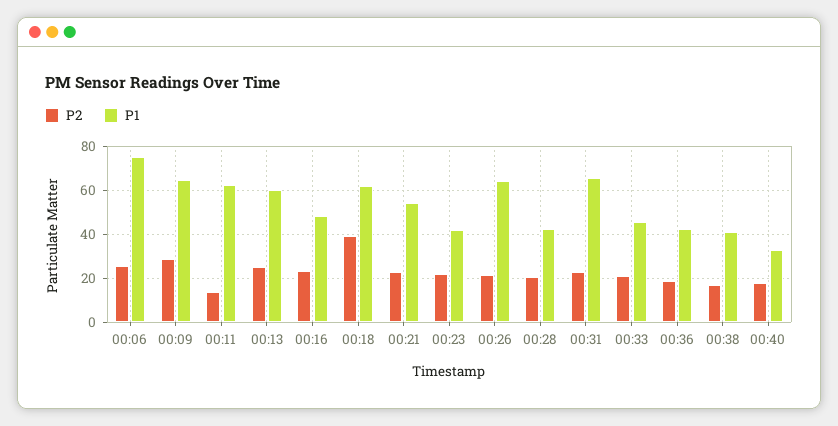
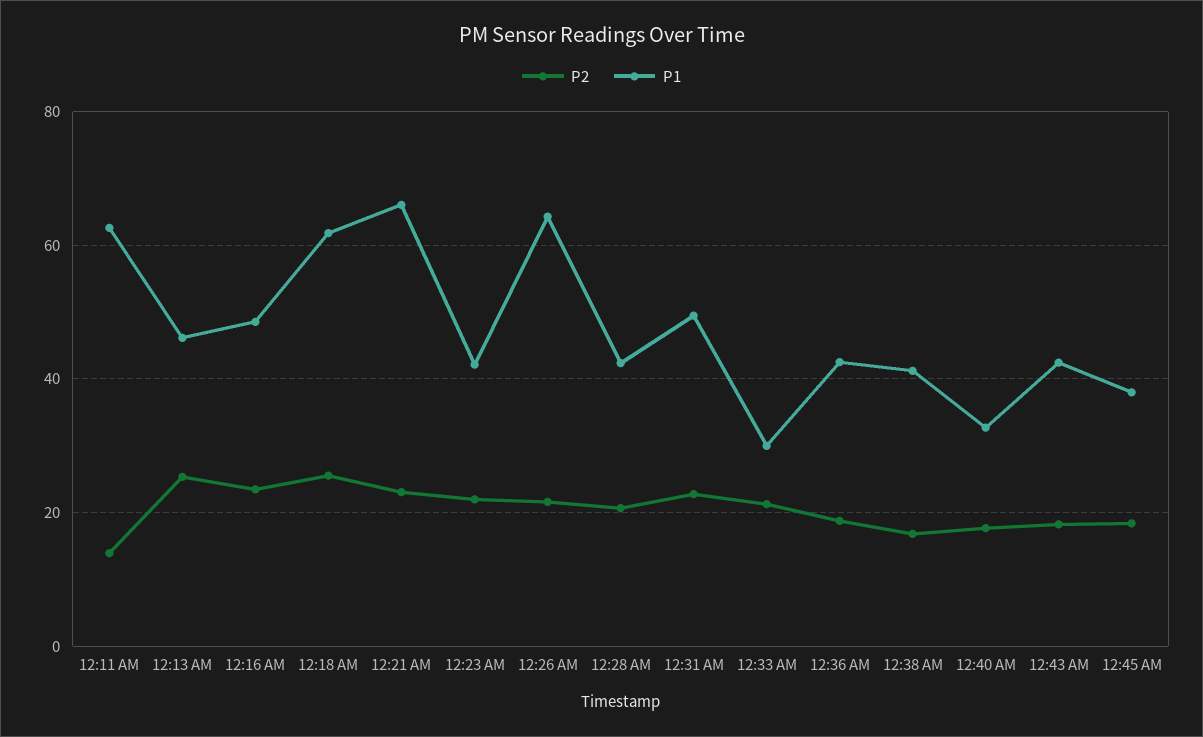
P2, 00:06: 25 -> none
P1, 00:06: 75 -> none
P2, 00:09: 30 -> none
P1, 00:09: 65 -> none
P1, 00:13: 60 -> 46
P2, 00:18: 40 -> 26
P1, 00:21: 55 -> 66
P1, 00:31: 65 -> 50
P1, 00:33: 45 -> 30
P2, 12:43 AM: none -> 18
P1, 12:43 AM: none -> 42
P2, 12:45 AM: none -> 18
P1, 12:45 AM: none -> 38

